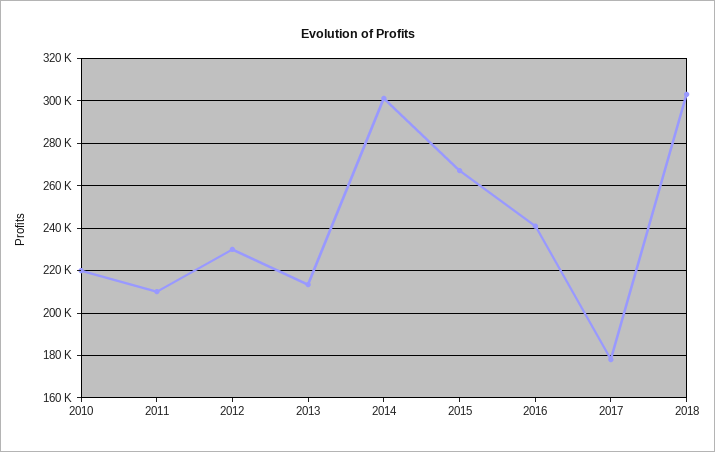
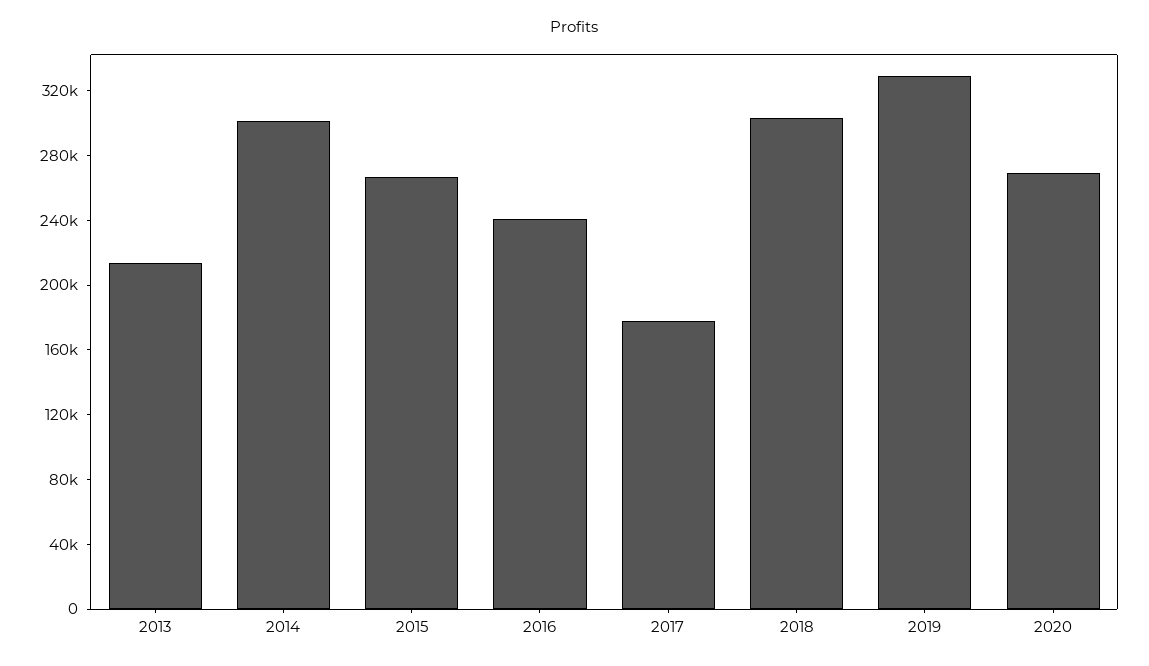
2010: 220000 -> none
2011: 210000 -> none
2012: 230000 -> none
2019: none -> 330000
2020: none -> 270000

